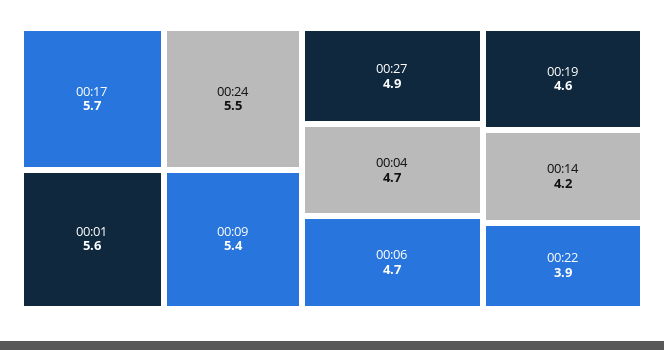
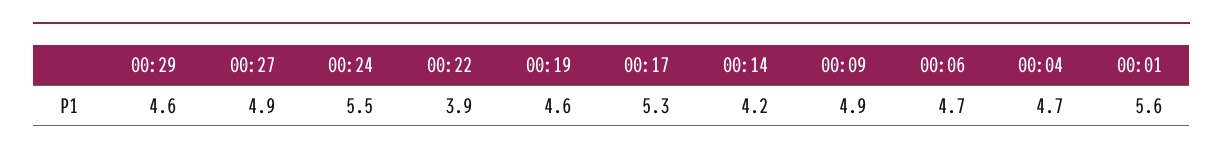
00:17: 5.7 -> 5.3
00:09: 5.4 -> 4.9
00:29: none -> 4.6

